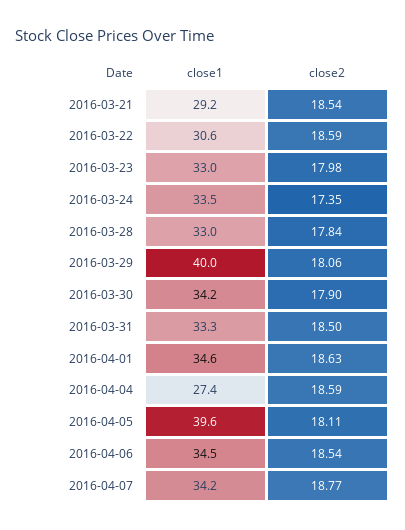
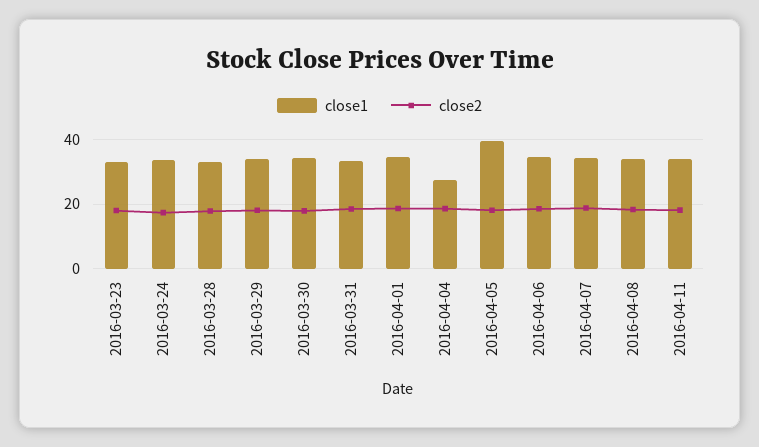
close1, 2016-03-21: 29.2 -> none
close2, 2016-03-21: 18.54 -> none
close1, 2016-03-22: 30.6 -> none
close2, 2016-03-22: 18.59 -> none
close1, 2016-03-29: 40 -> 34
close1, 2016-04-08: none -> 34
close2, 2016-04-08: none -> 18
close1, 2016-04-11: none -> 34
close2, 2016-04-11: none -> 18

